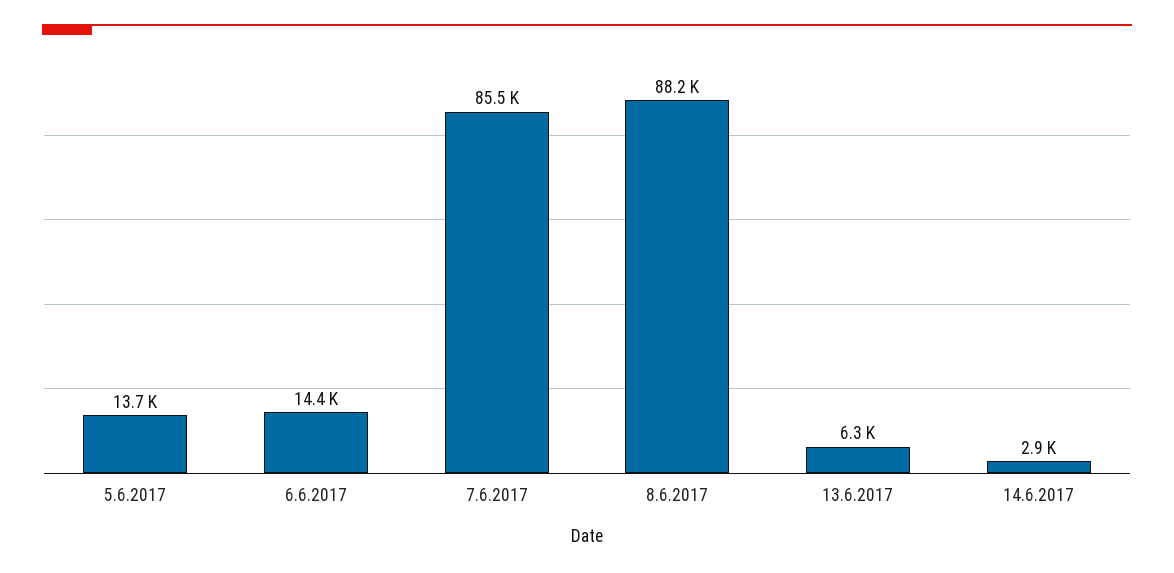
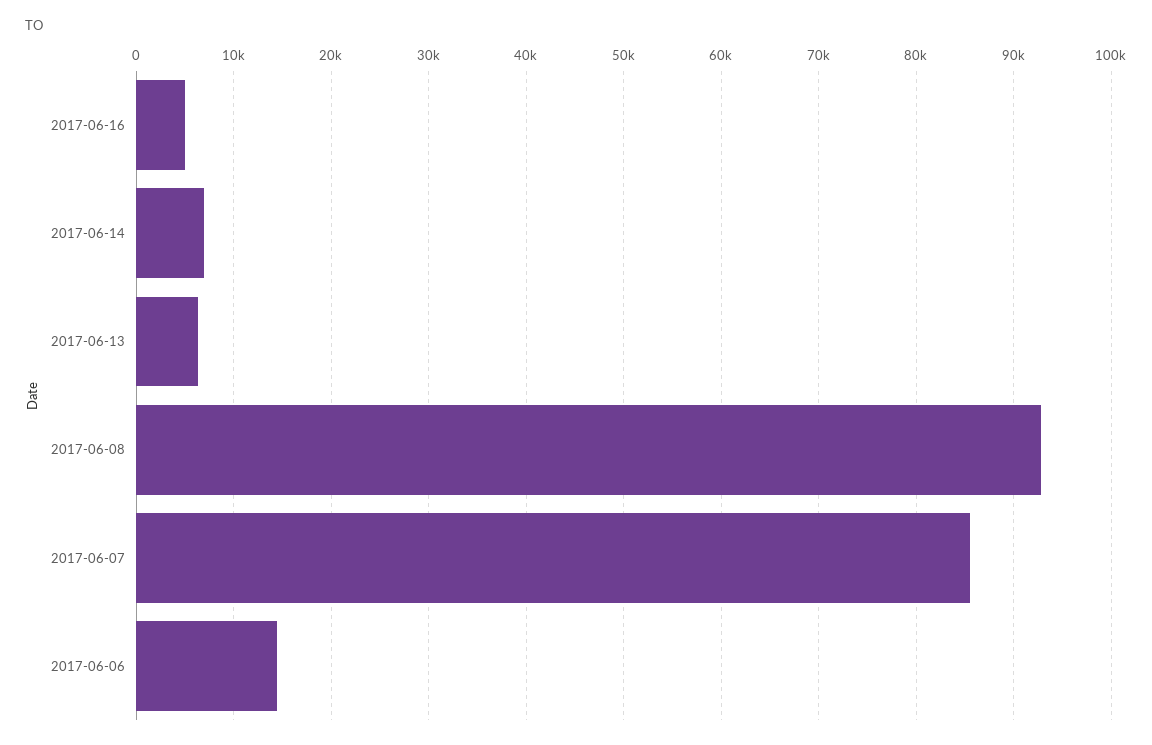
5.6.2017: 13700 -> none
8.6.2017: 88200 -> 93000
14.6.2017: 2900 -> 7000
2017-06-16: none -> 5000

